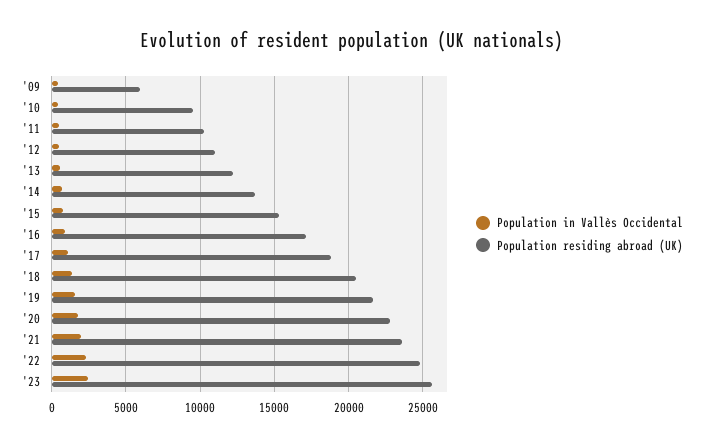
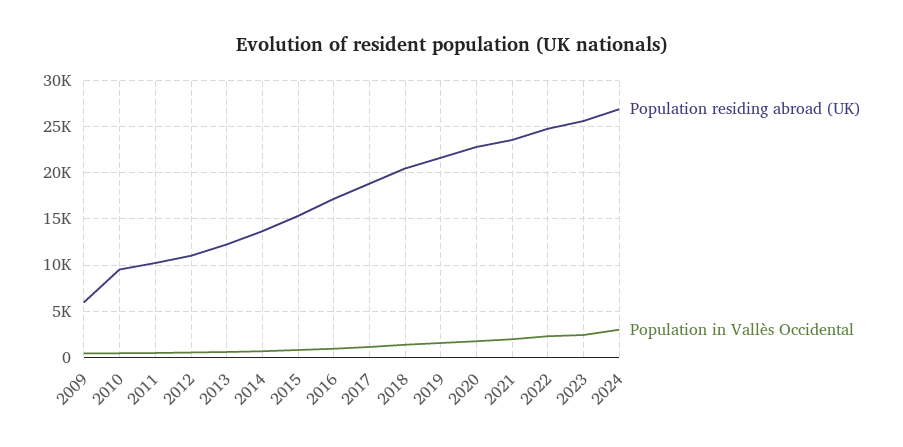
Population residing abroad (UK), 2024: none -> 27000
Population in Vallès Occidental, 2024: none -> 3000

